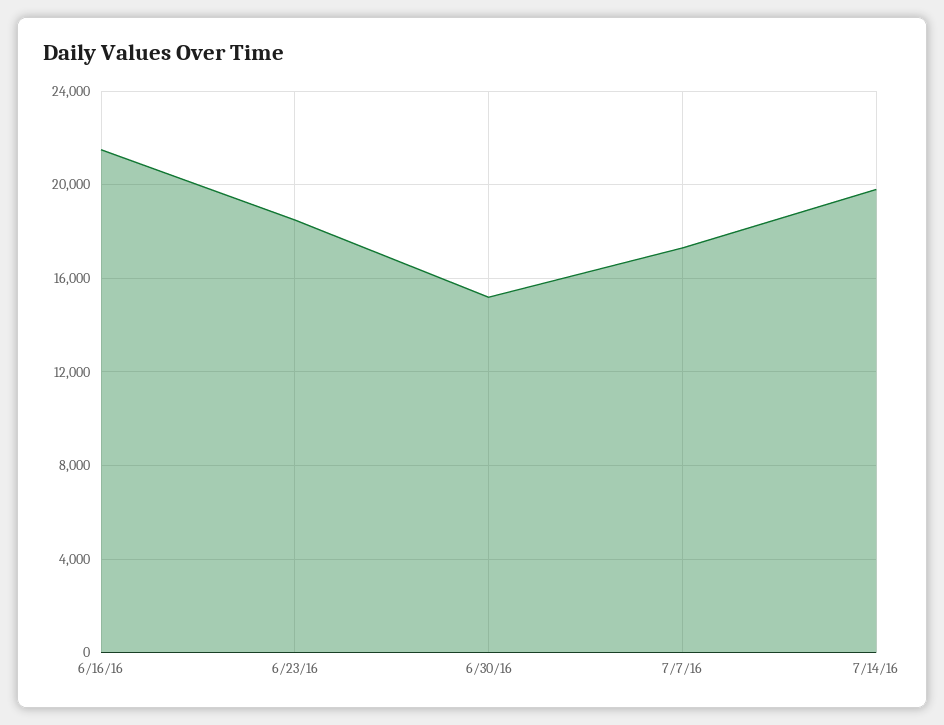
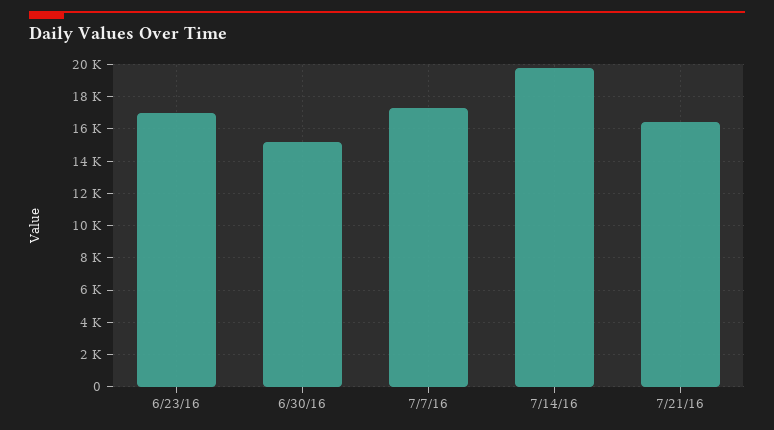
6/16/16: 21500 -> none
6/23/16: 18500 -> 17000
7/21/16: none -> 16500

